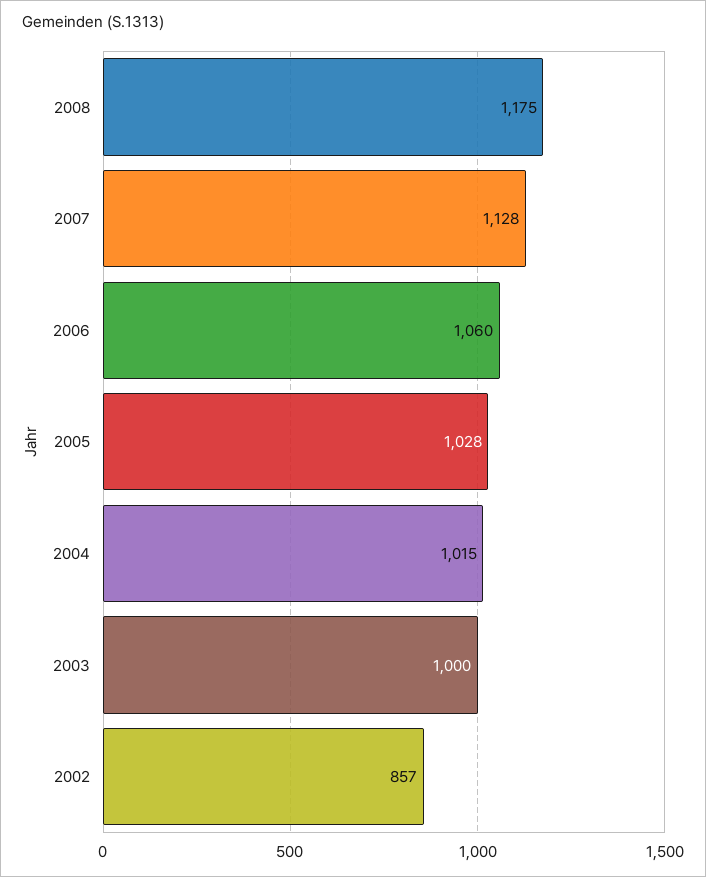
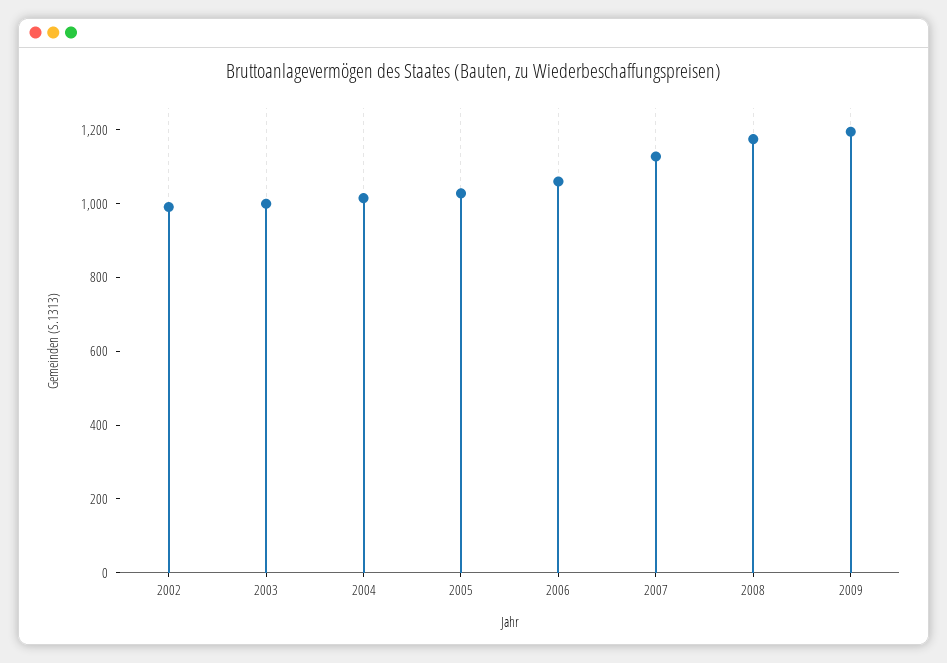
2002: 857 -> 1000
2009: none -> 1200

